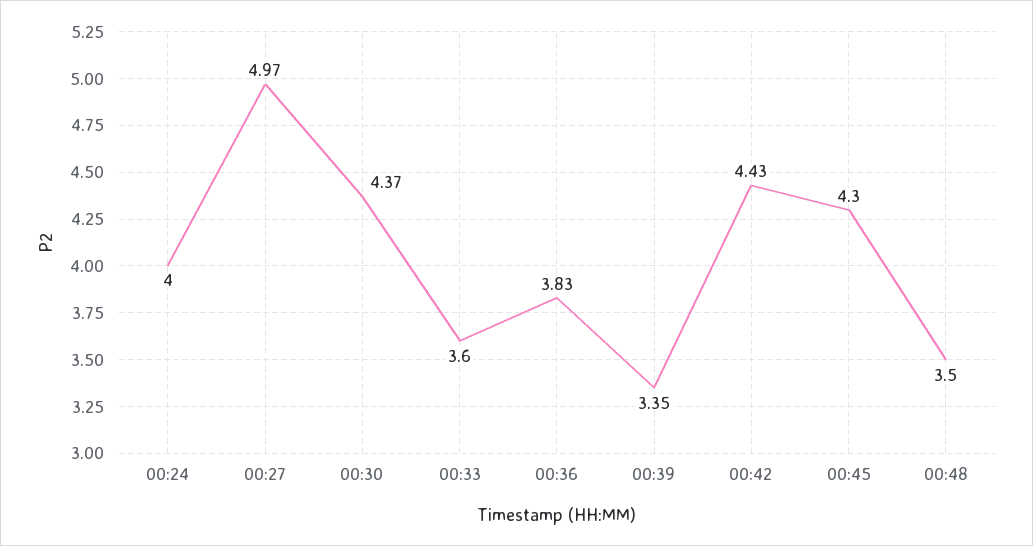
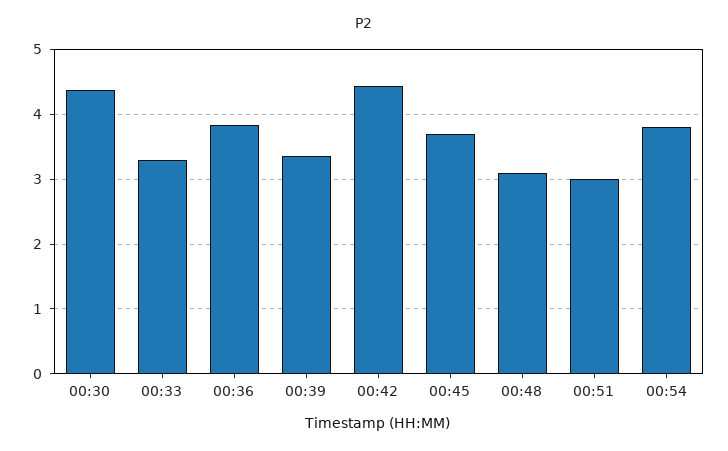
00:24: 4 -> none
00:27: 4.97 -> none
00:33: 3.6 -> 3.3
00:45: 4.3 -> 3.7
00:48: 3.5 -> 3.1
00:51: none -> 3
00:54: none -> 3.8

